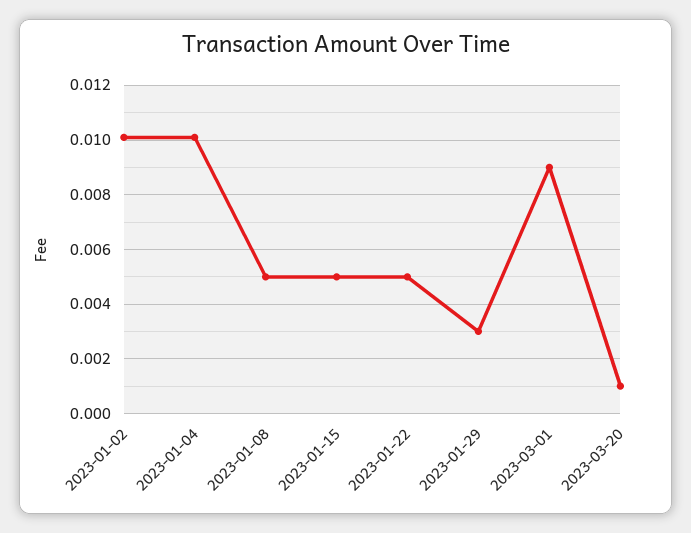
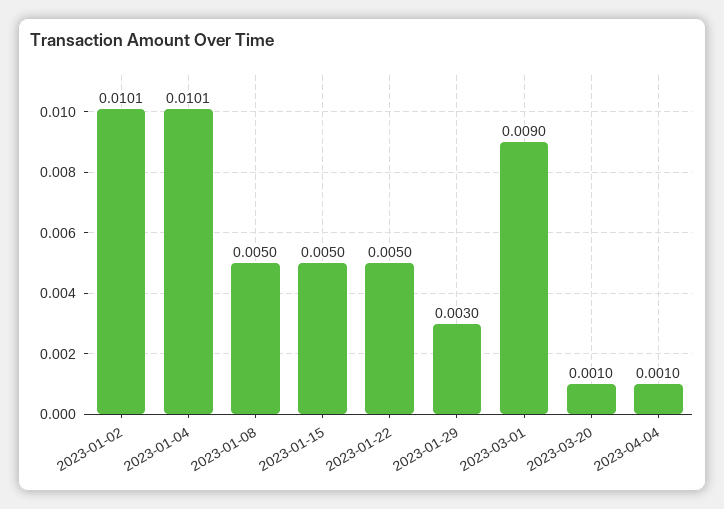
2023-04-04: none -> 0.001

